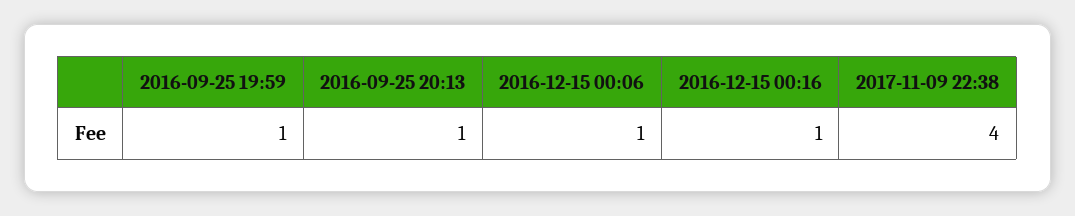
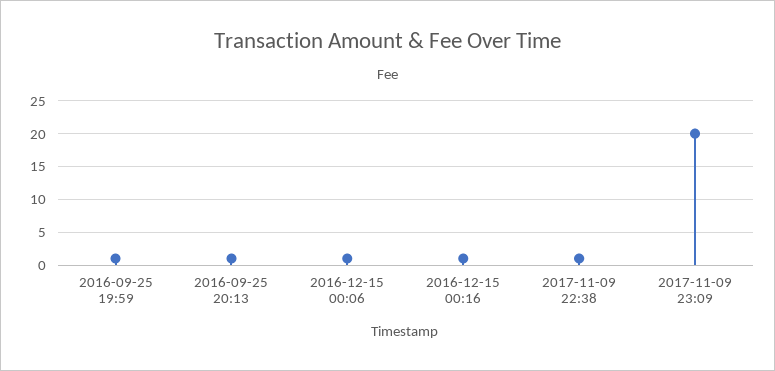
2017-11-09 22:38: 4 -> 1
2017-11-09 23:09: none -> 20

